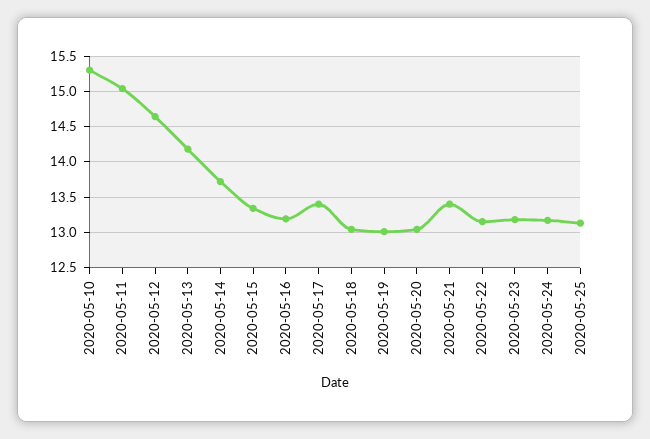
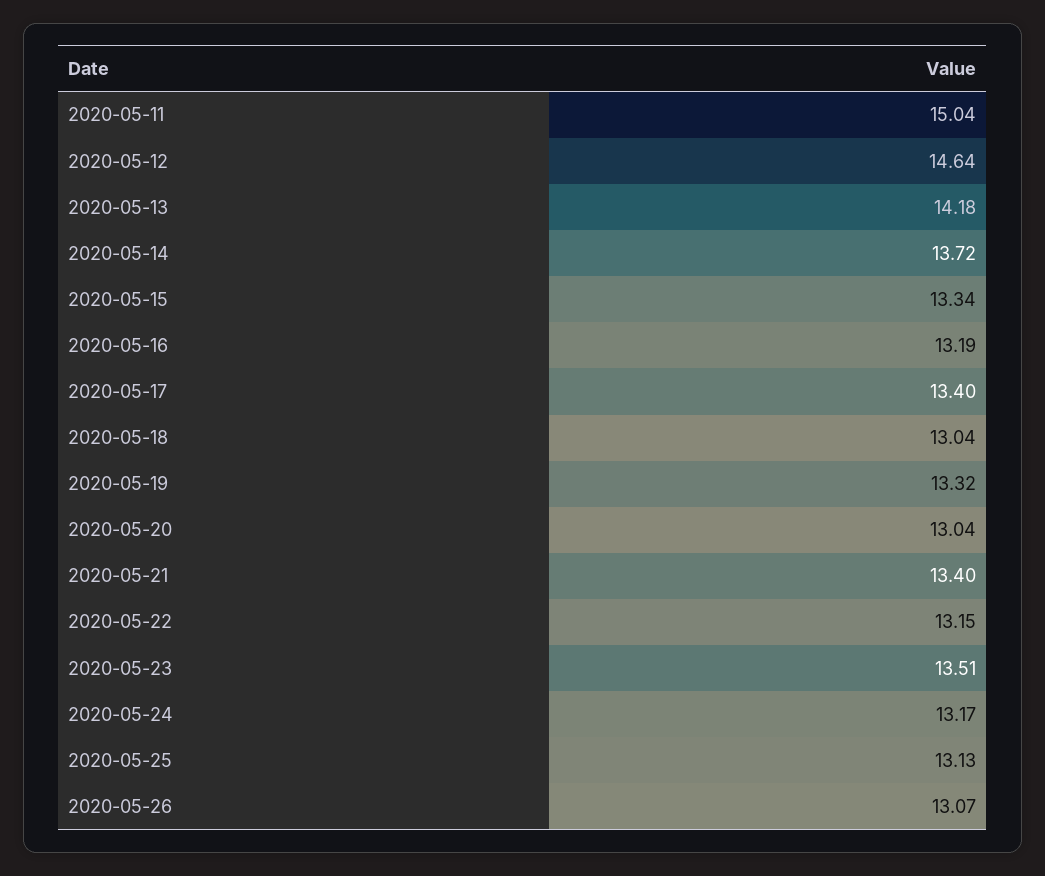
2020-05-10: 15.3 -> none
2020-05-19: 13 -> 13.32
2020-05-23: 13.2 -> 13.51
2020-05-26: none -> 13.07

